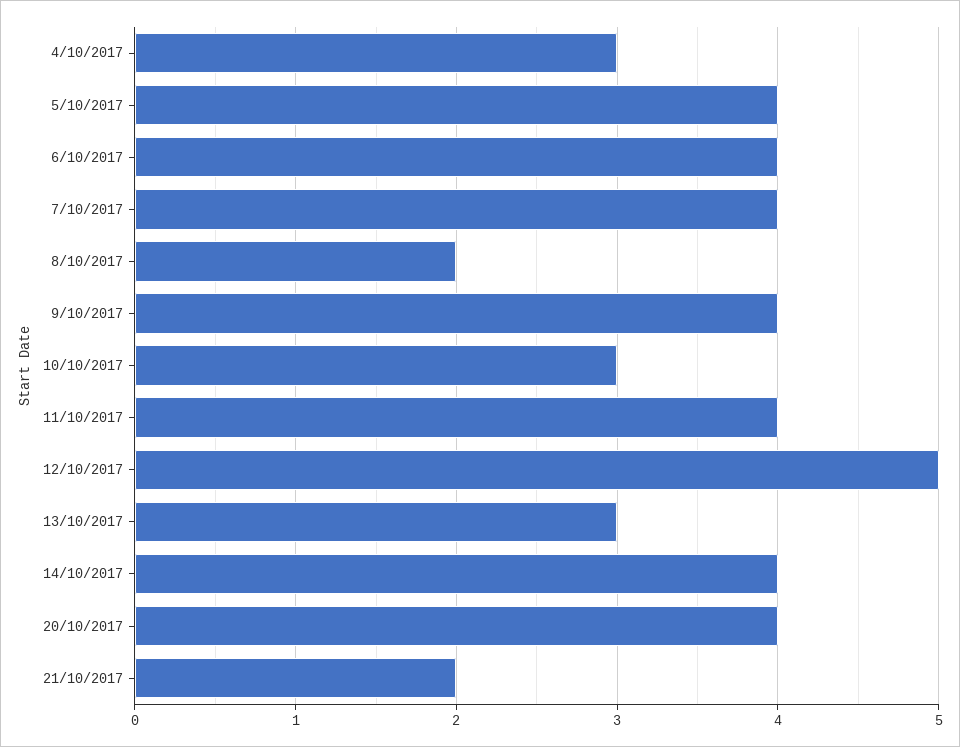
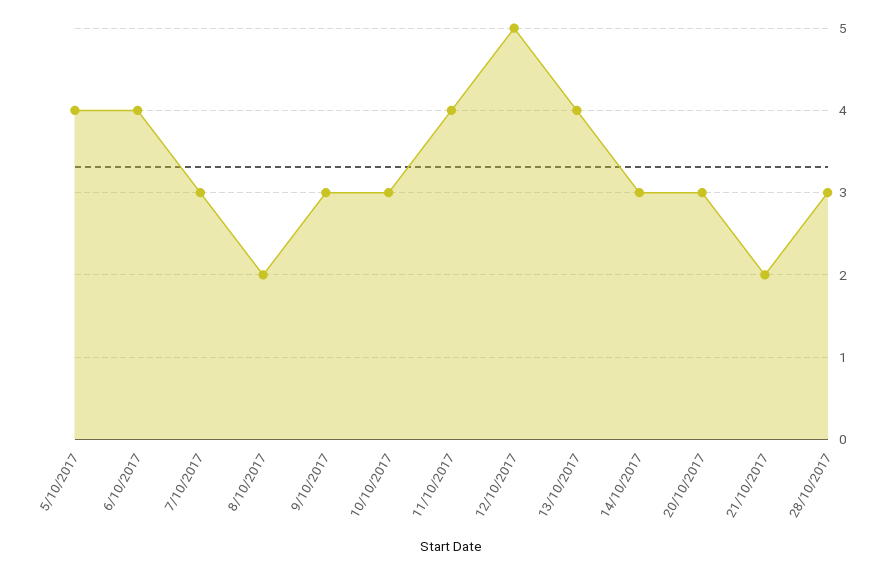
4/10/2017: 3 -> none
7/10/2017: 4 -> 3
9/10/2017: 4 -> 3
13/10/2017: 3 -> 4
14/10/2017: 4 -> 3
20/10/2017: 4 -> 3
28/10/2017: none -> 3

